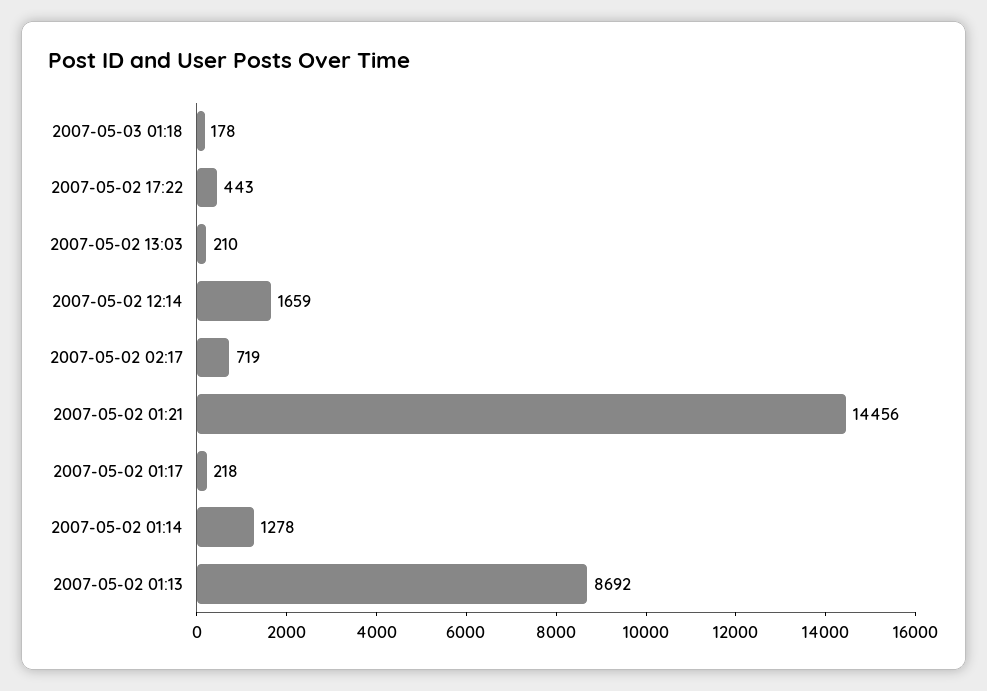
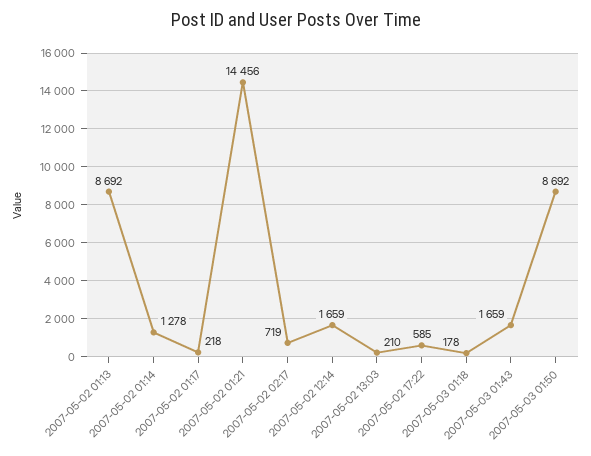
2007-05-02 17:22: 443 -> 585
2007-05-03 01:43: none -> 1659
2007-05-03 01:50: none -> 8692

